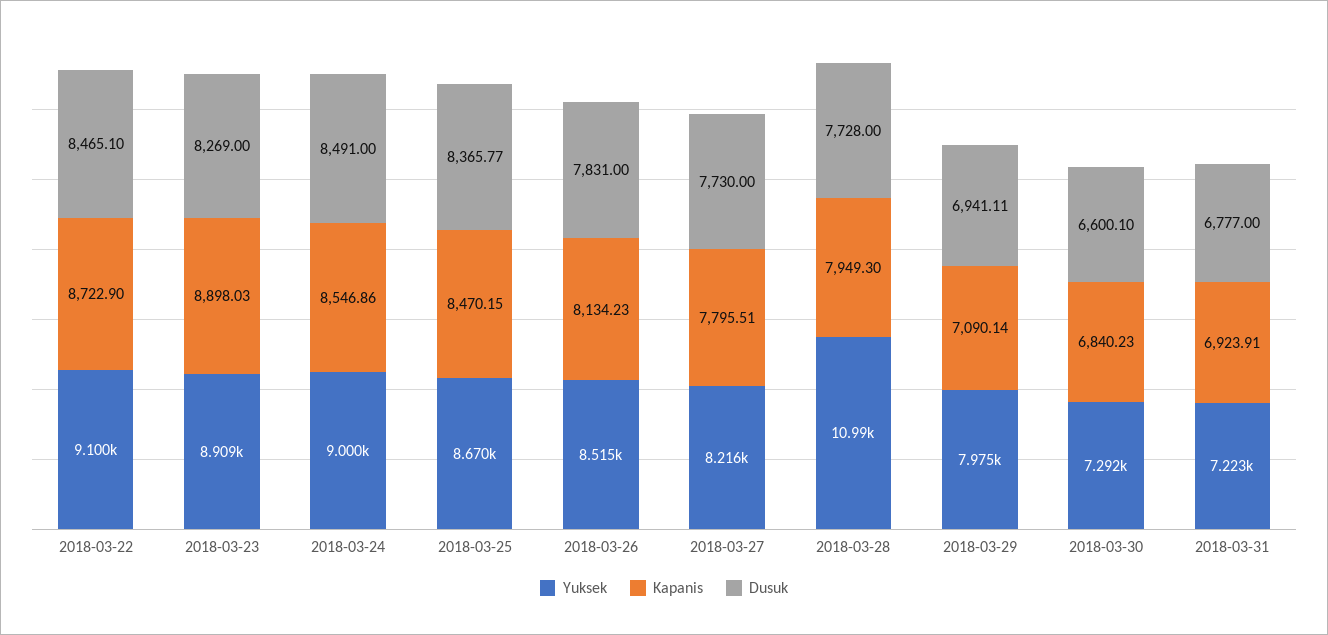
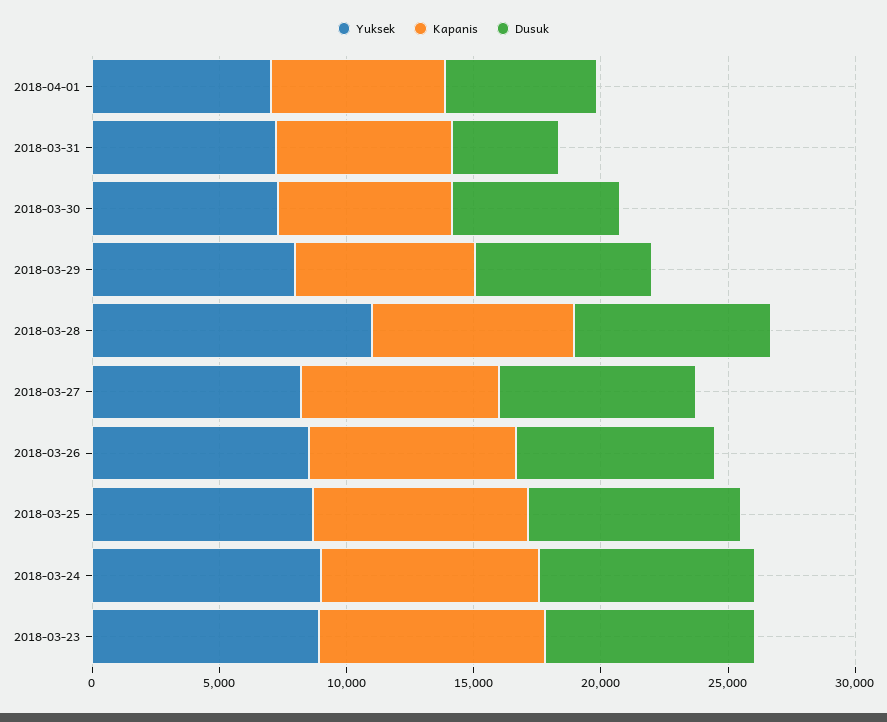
Yuksek, 2018-03-22: 9100 -> none
Kapanis, 2018-03-22: 8722.9 -> none
Dusuk, 2018-03-22: 8465.1 -> none
Dusuk, 2018-03-31: 6777 -> 4000
Yuksek, 2018-04-01: none -> 7000
Kapanis, 2018-04-01: none -> 7000
Dusuk, 2018-04-01: none -> 6000

